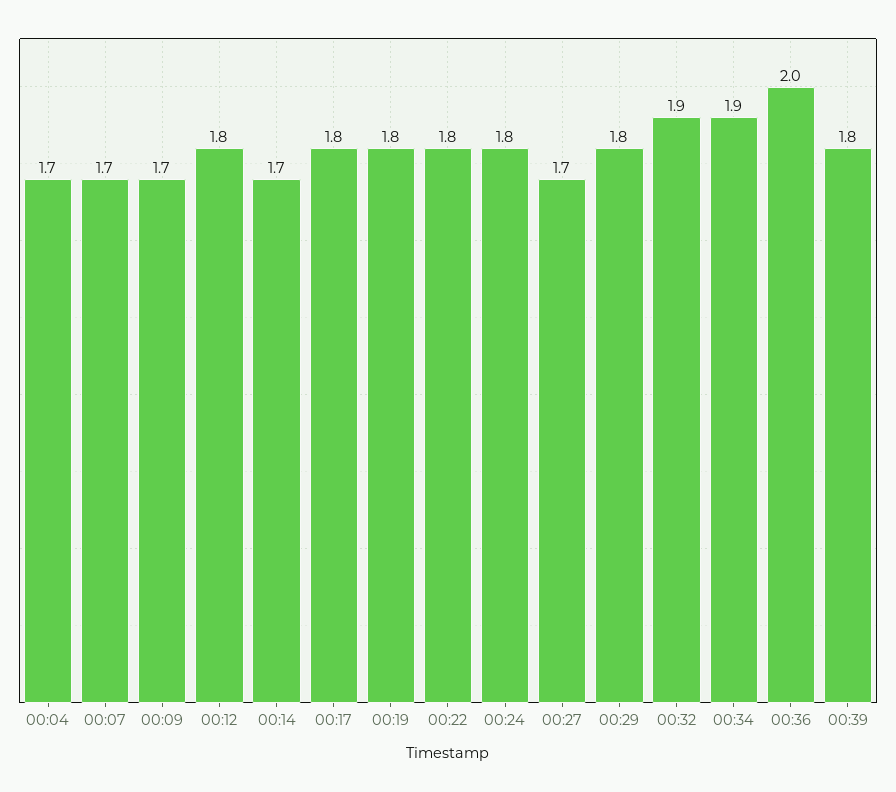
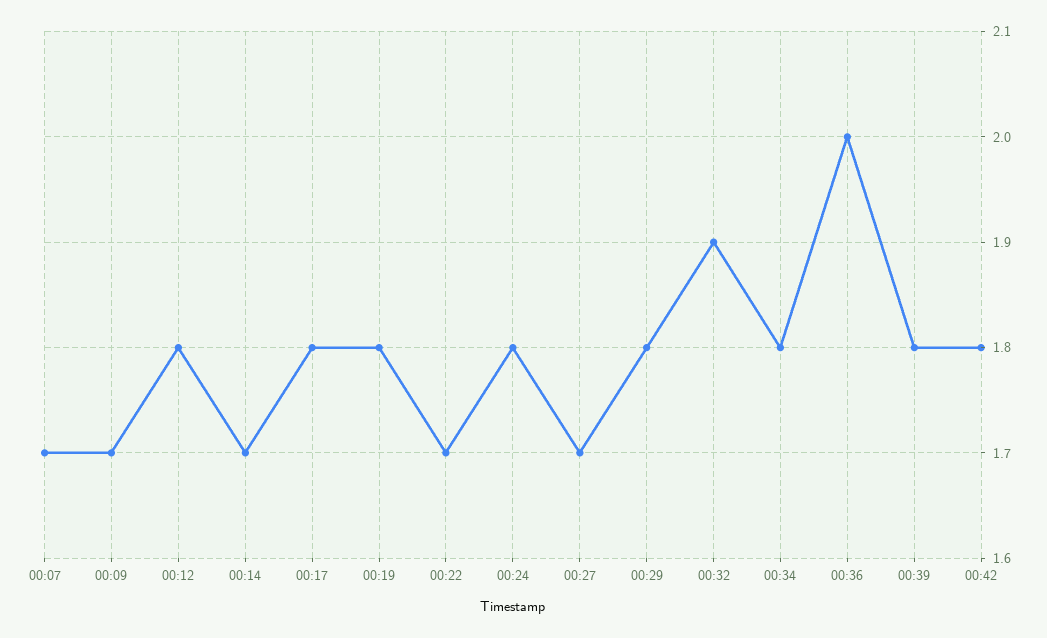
00:04: 1.7 -> none
00:22: 1.8 -> 1.7
00:34: 1.9 -> 1.8
00:42: none -> 1.8

